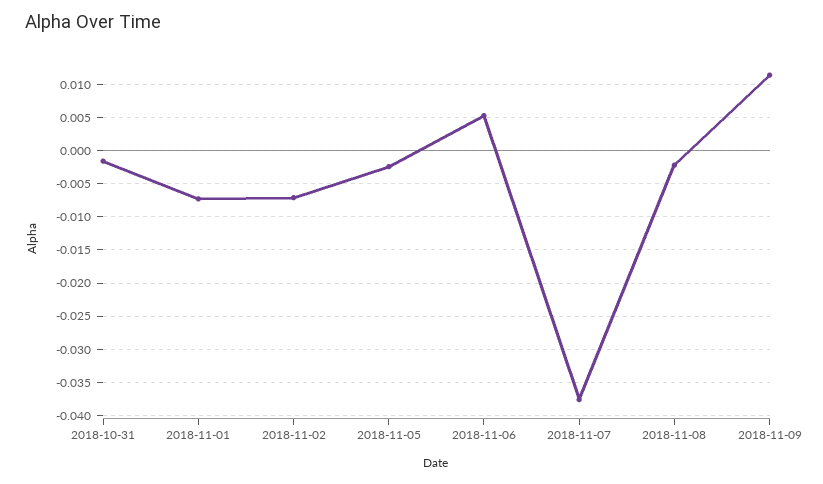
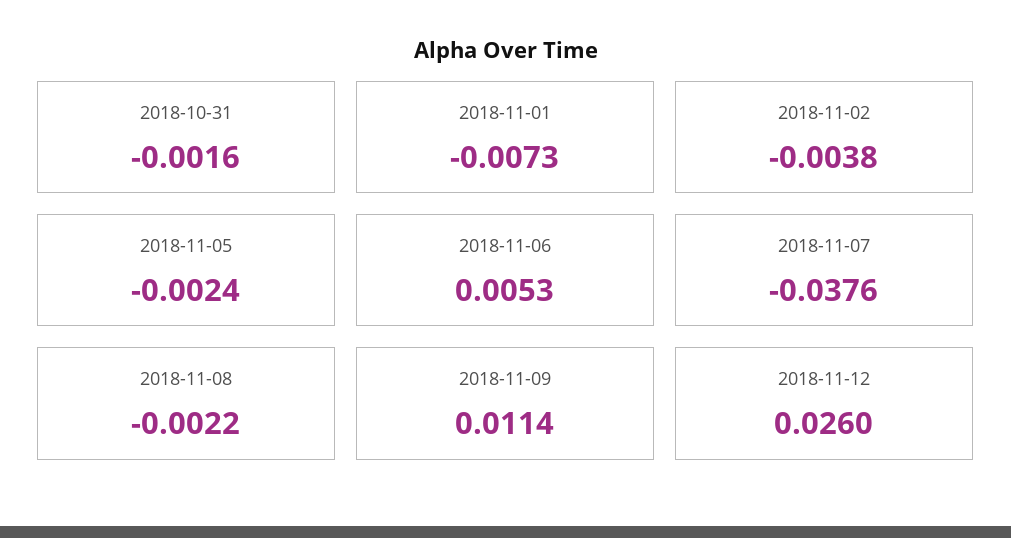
2018-11-02: -0.007 -> -0.0038
2018-11-12: none -> 0.026

